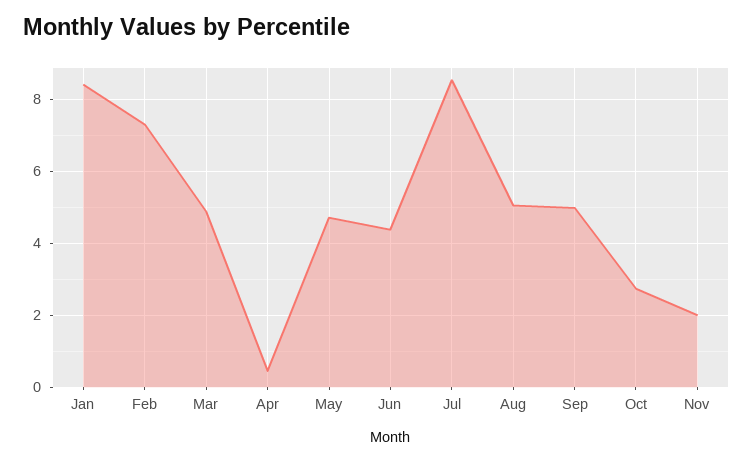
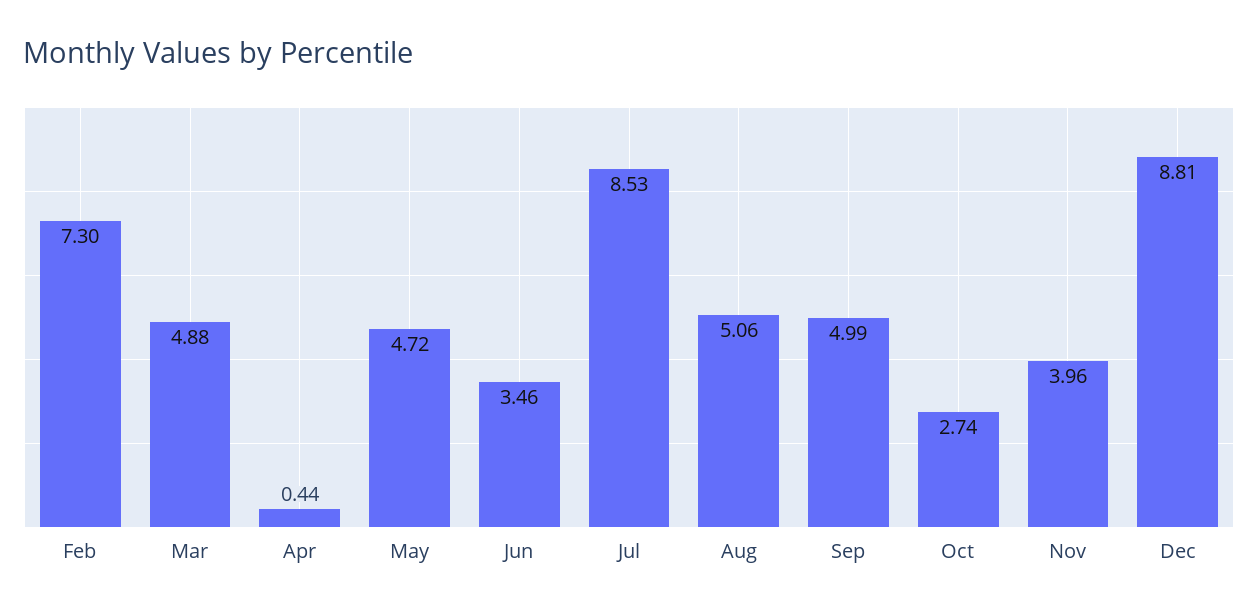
Jan: 8.4 -> none
Jun: 4.4 -> 3.46
Nov: 2 -> 3.96
Dec: none -> 8.81

